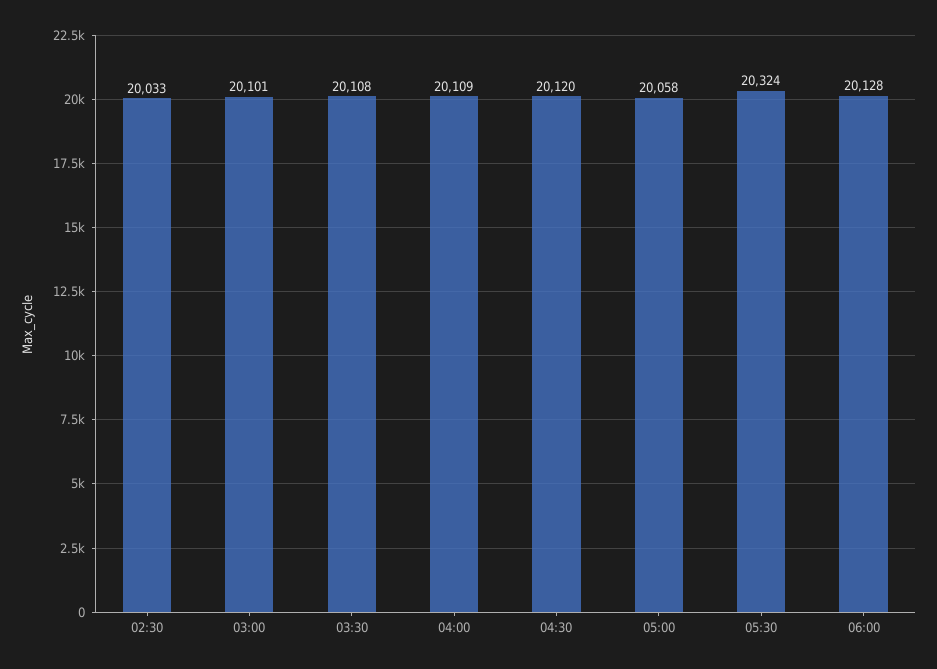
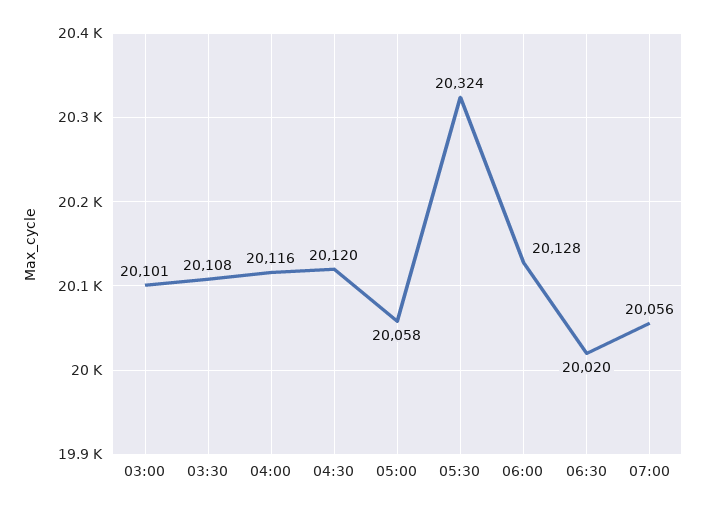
02:30: 20033 -> none
04:00: 20109 -> 20116
06:30: none -> 20020
07:00: none -> 20056

